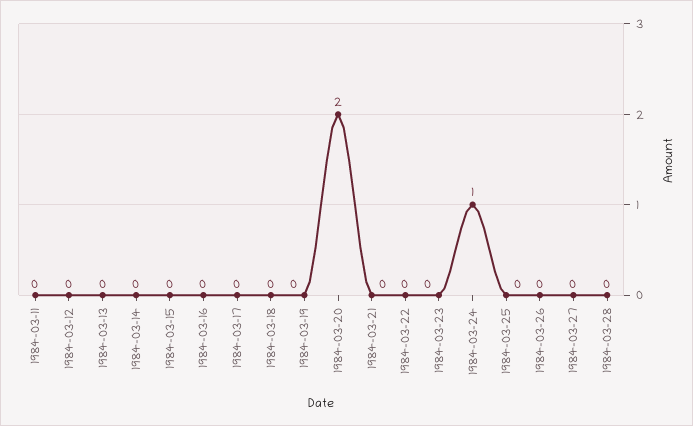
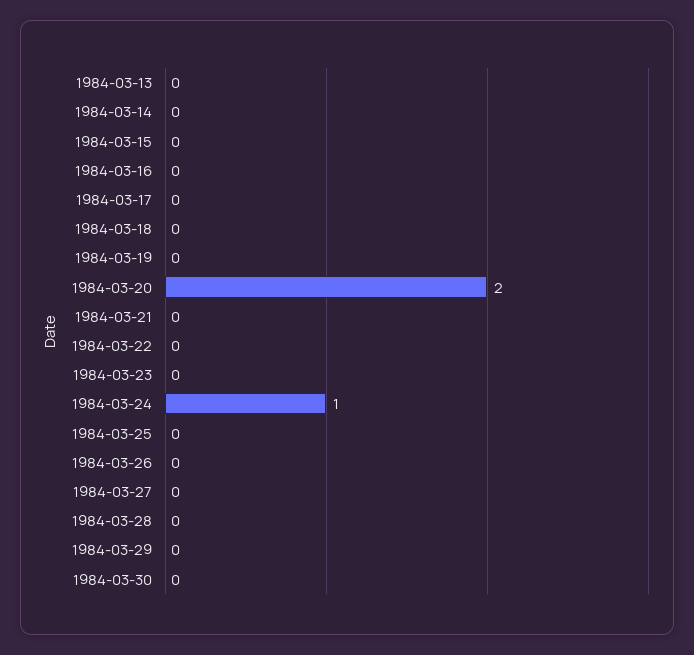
1984-03-11: 0 -> none
1984-03-12: 0 -> none
1984-03-29: none -> 0
1984-03-30: none -> 0

